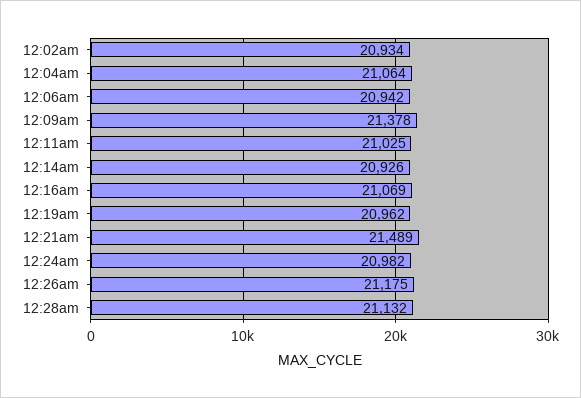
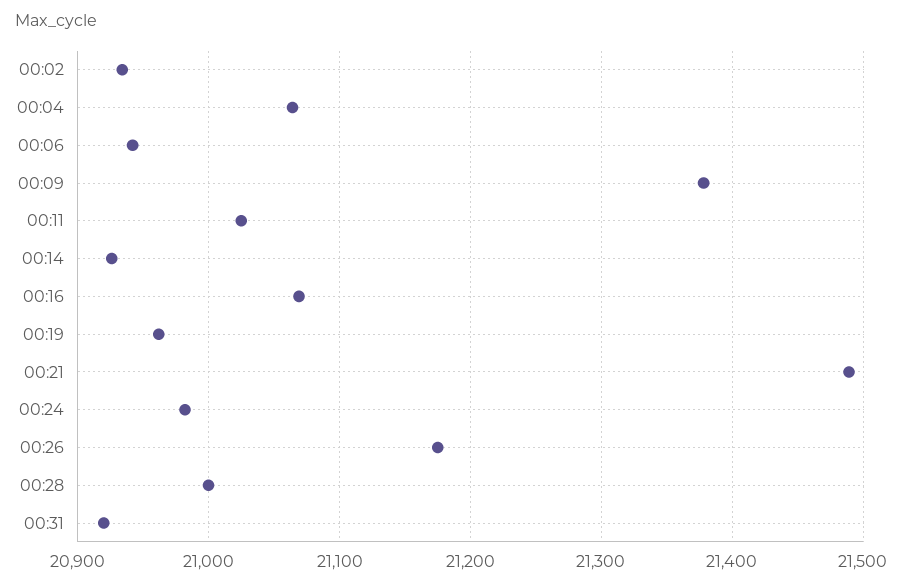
12:28am: 21132 -> 21000
00:31: none -> 20920

